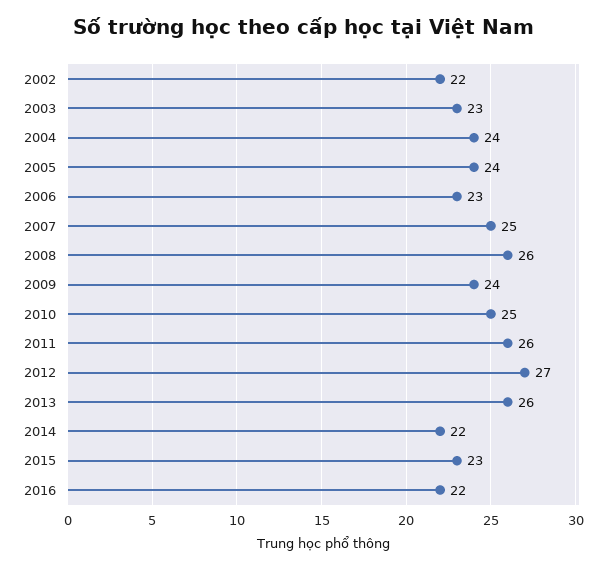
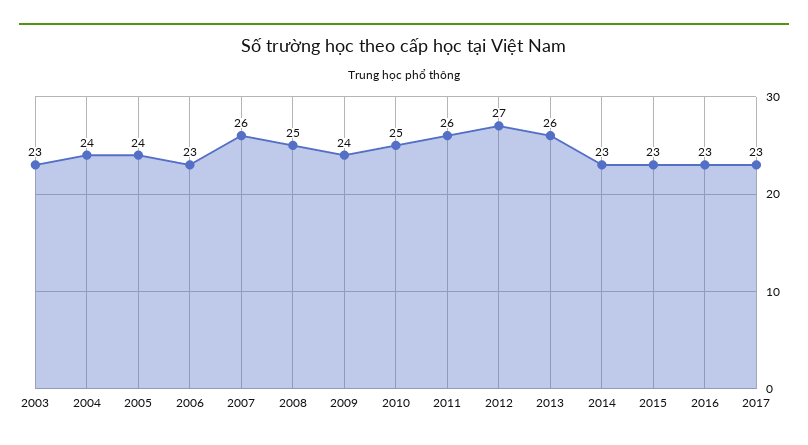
2002: 22 -> none
2007: 25 -> 26
2008: 26 -> 25
2014: 22 -> 23
2016: 22 -> 23
2017: none -> 23

